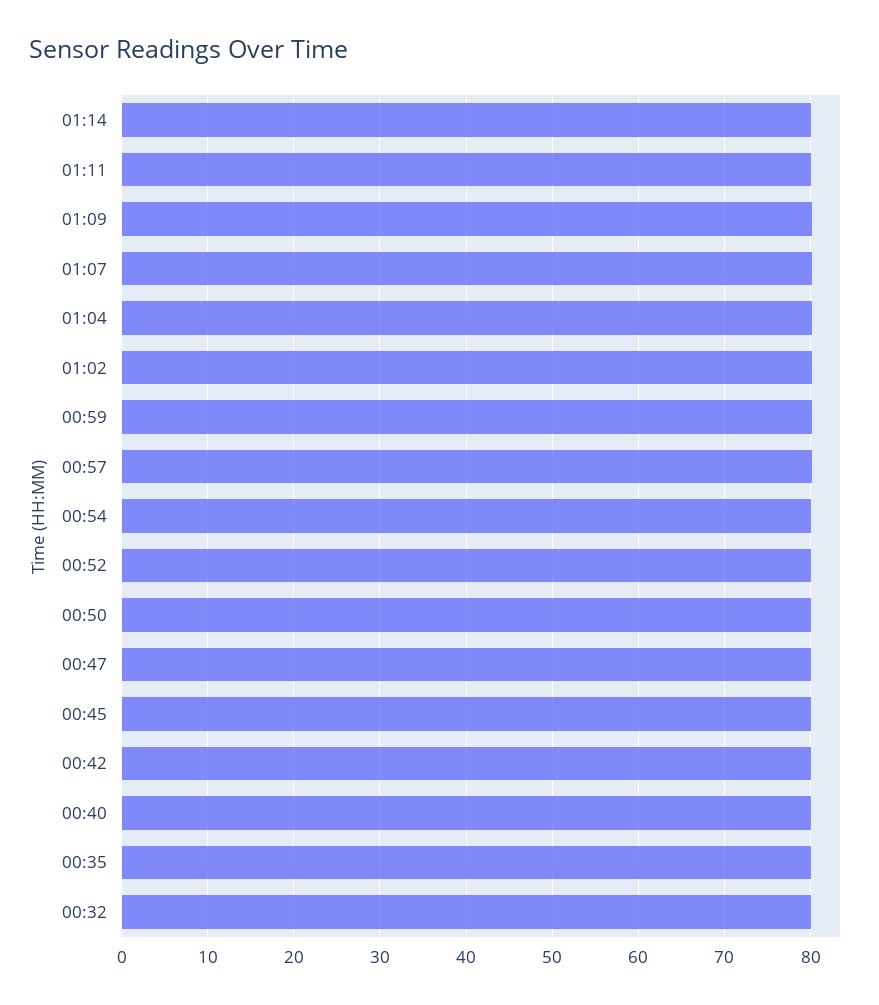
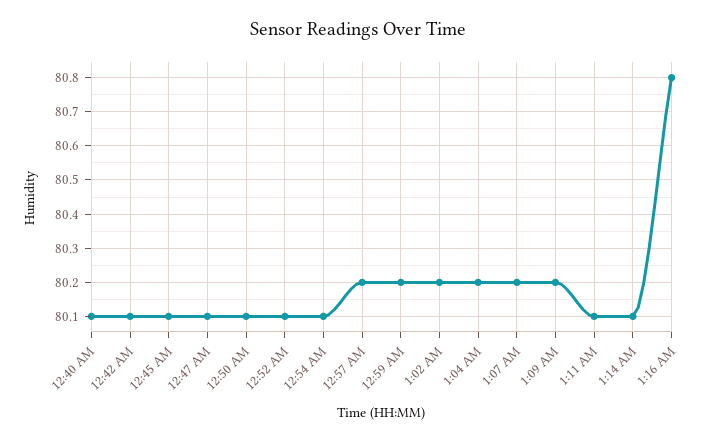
00:35: 80 -> none
00:32: 80 -> none
1:16 AM: none -> 80.8

